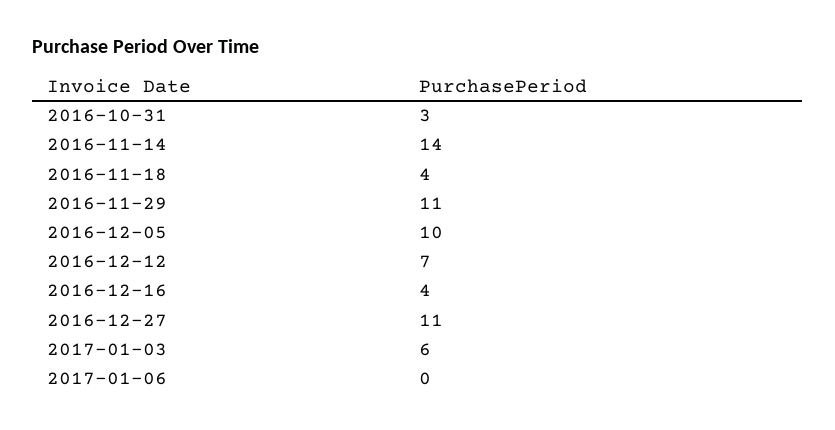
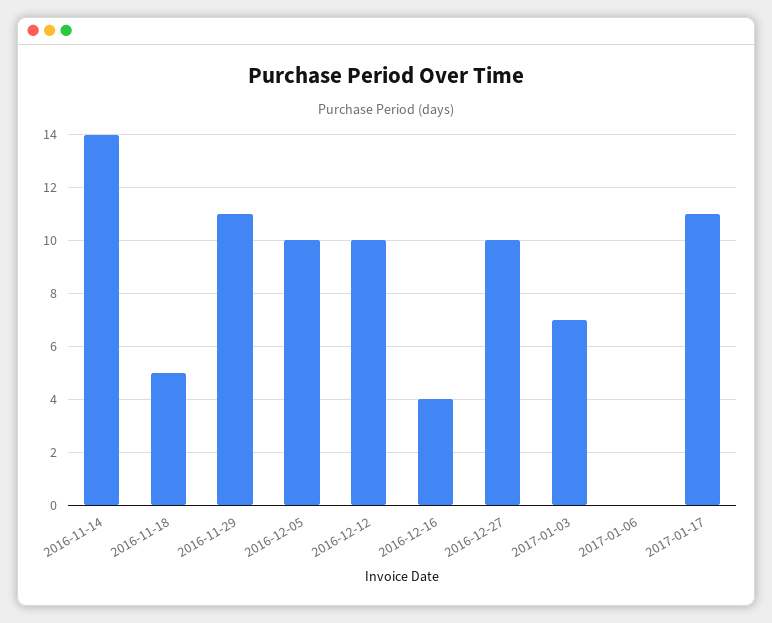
2016-10-31: 3 -> none
2016-11-18: 4 -> 5
2016-12-12: 7 -> 10
2016-12-27: 11 -> 10
2017-01-03: 6 -> 7
2017-01-17: none -> 11

